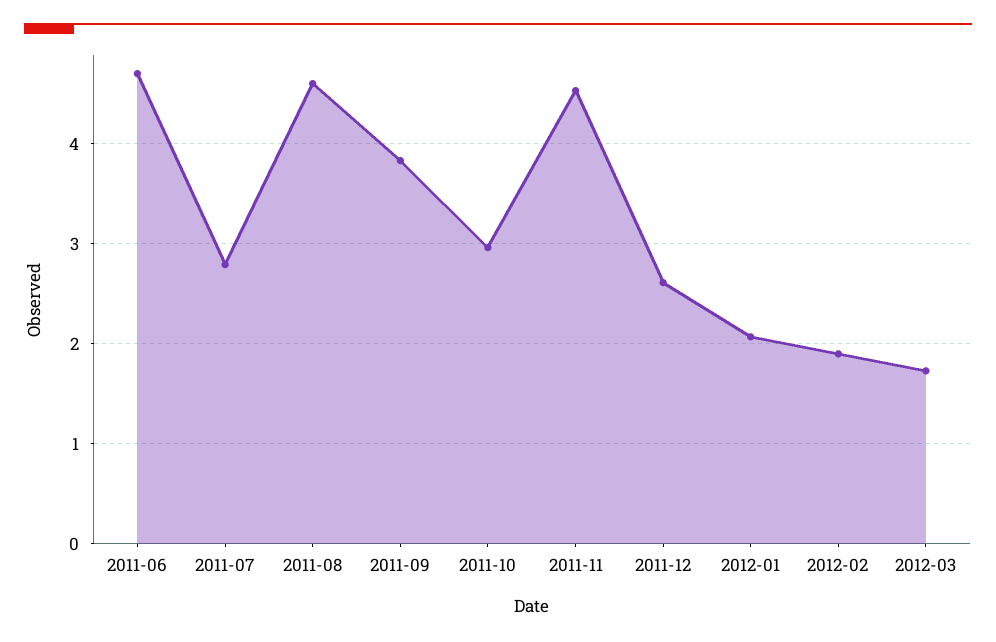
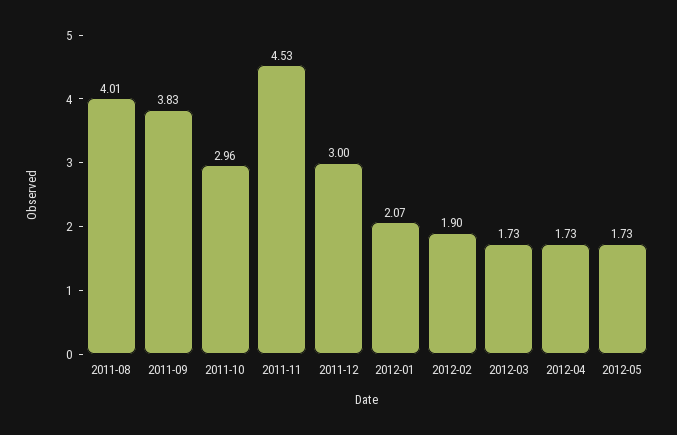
2011-06: 4.7 -> none
2011-07: 2.8 -> none
2011-08: 4.6 -> 4.01
2011-12: 2.6 -> 3
2012-04: none -> 1.73
2012-05: none -> 1.73

